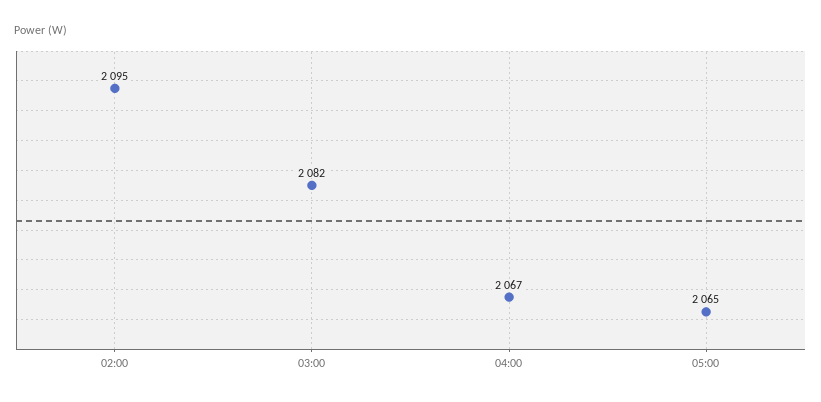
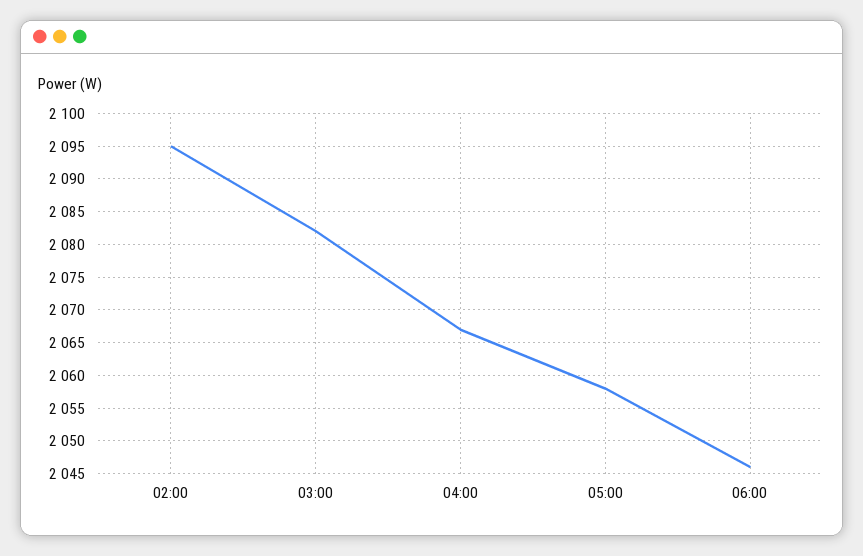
05:00: 2065 -> 2058
06:00: none -> 2046

